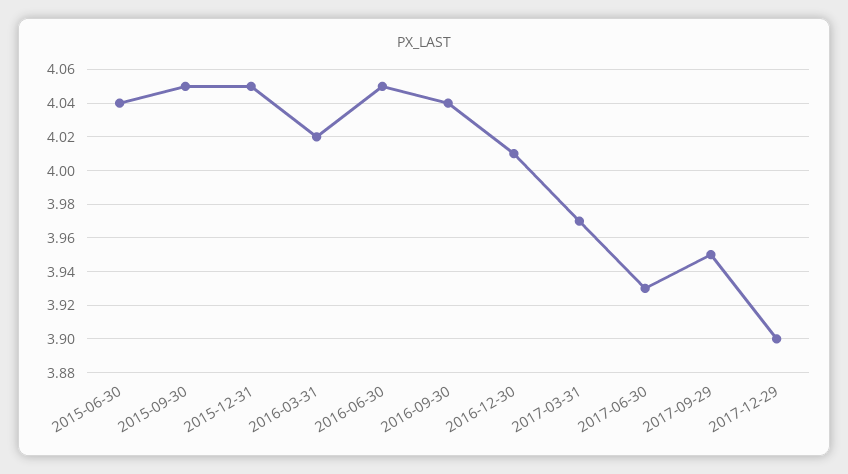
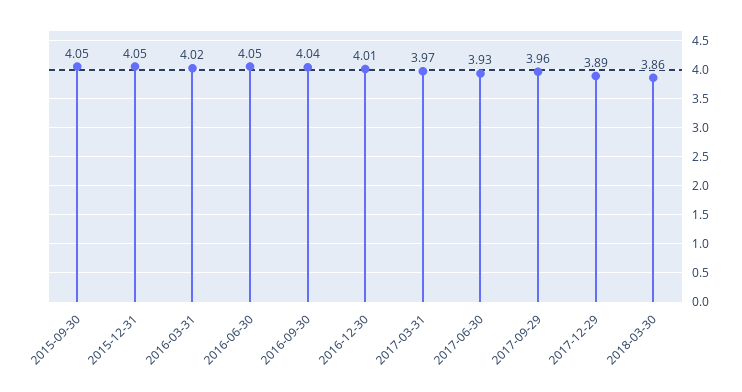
2015-06-30: 4.04 -> none
2017-09-29: 3.95 -> 3.96
2017-12-29: 3.9 -> 3.89
2018-03-30: none -> 3.86

